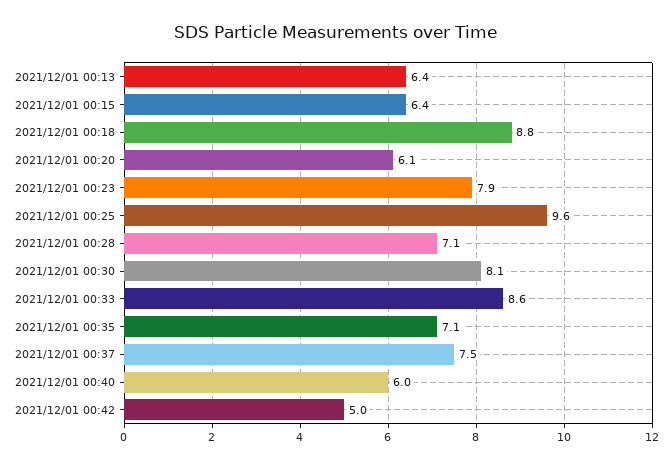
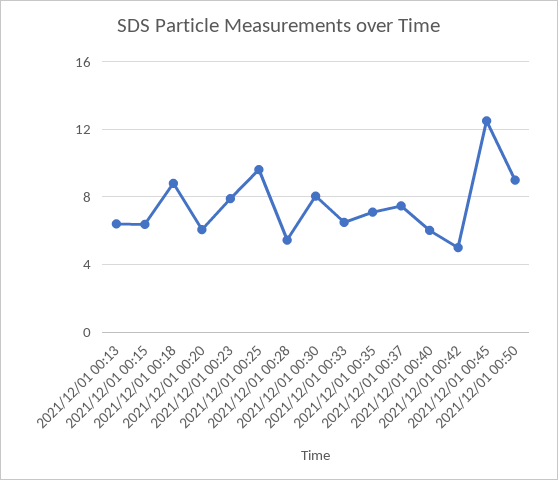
2021/12/01 00:28: 7.1 -> 5.5
2021/12/01 00:33: 8.6 -> 6.5
2021/12/01 00:45: none -> 12.5
2021/12/01 00:50: none -> 9

